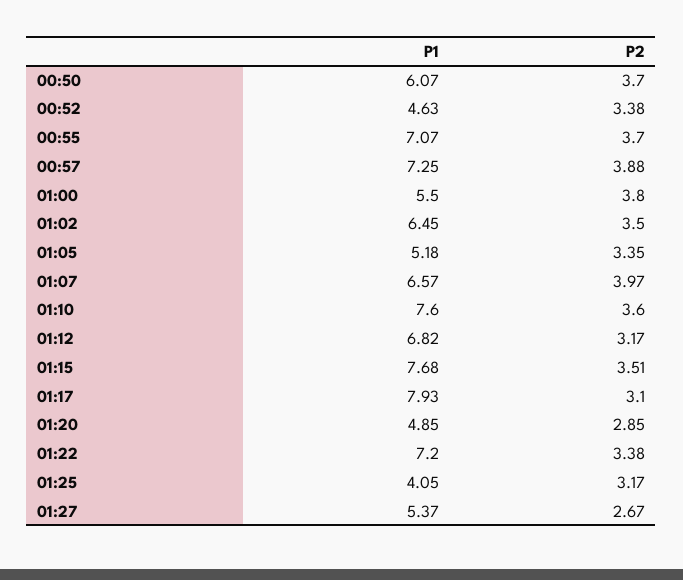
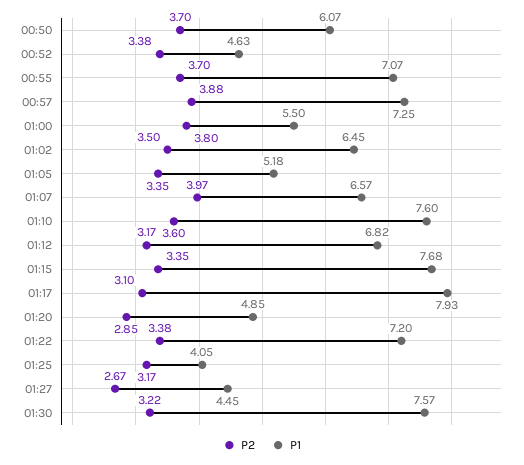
P2, 01:15: 3.51 -> 3.35
P1, 01:27: 5.37 -> 4.45
P2, 01:30: none -> 3.22
P1, 01:30: none -> 7.57

